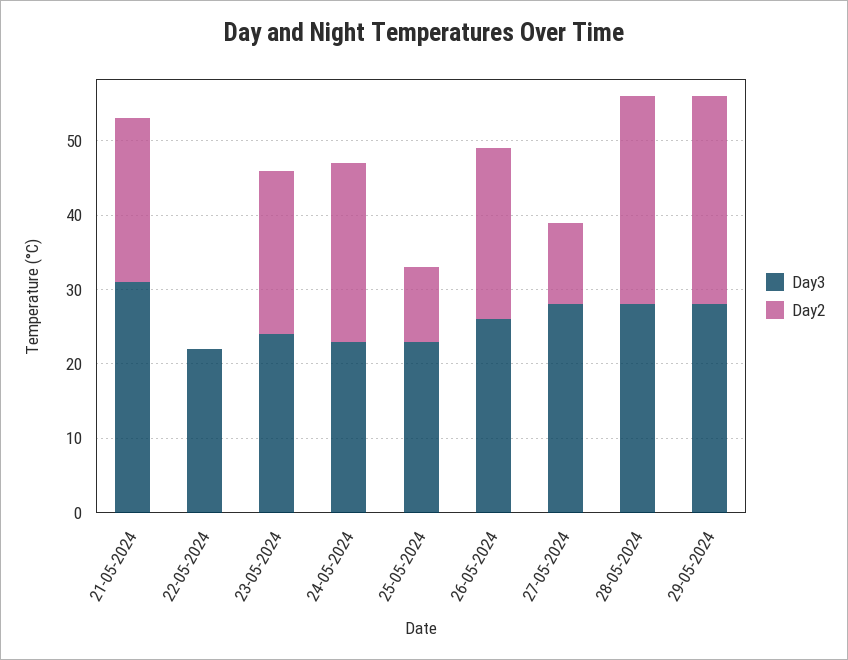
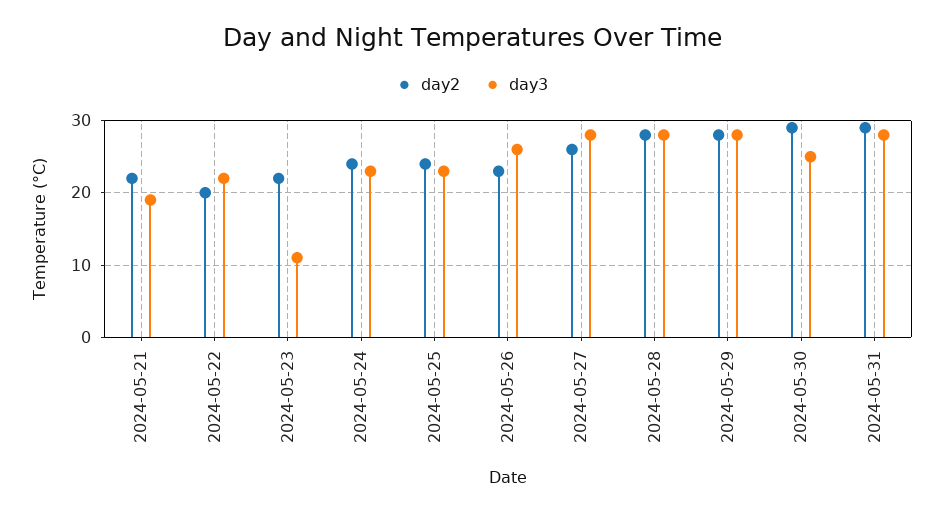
Day3, 21-05-2024: 30 -> 19
Day2, 22-05-2024: 0 -> 20
Day3, 23-05-2024: 25 -> 11
Day2, 25-05-2024: 10 -> 24
Day2, 27-05-2024: 10 -> 26
Day2, 2024-05-30: none -> 29
Day3, 2024-05-30: none -> 25
Day2, 2024-05-31: none -> 29
Day3, 2024-05-31: none -> 28

